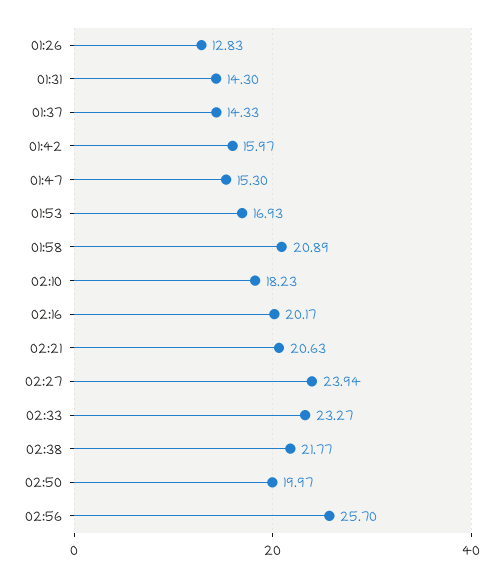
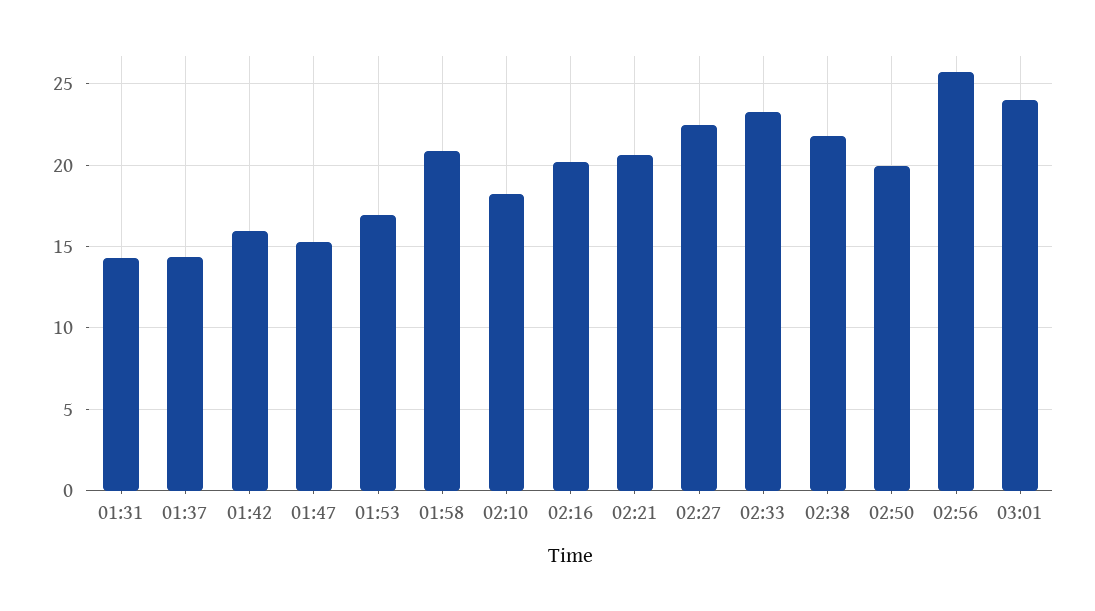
01:26: 12.83 -> none
02:27: 23.94 -> 22.5
03:01: none -> 24

